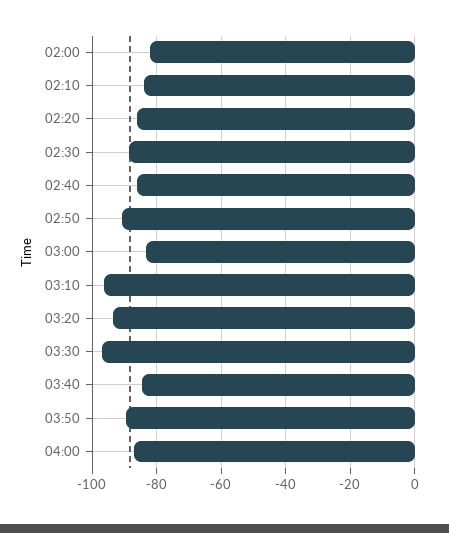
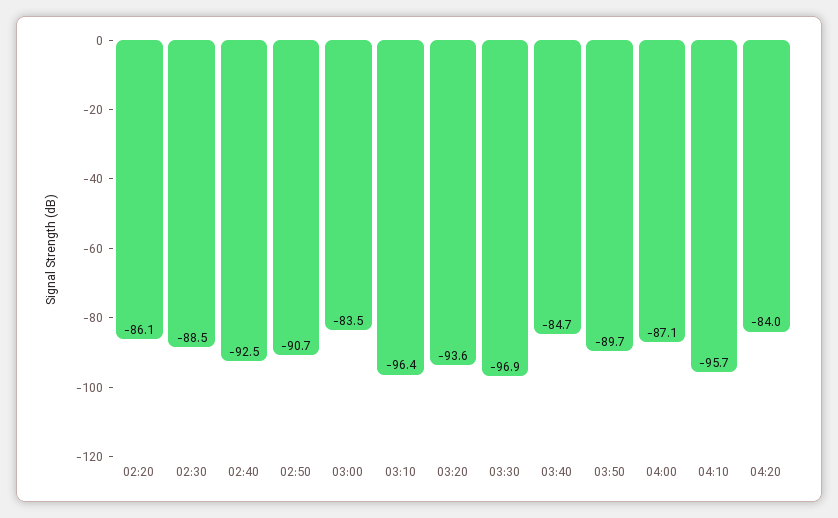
02:00: -82 -> none
02:10: -84 -> none
02:40: -86 -> -92.5
04:10: none -> -95.7
04:20: none -> -84

